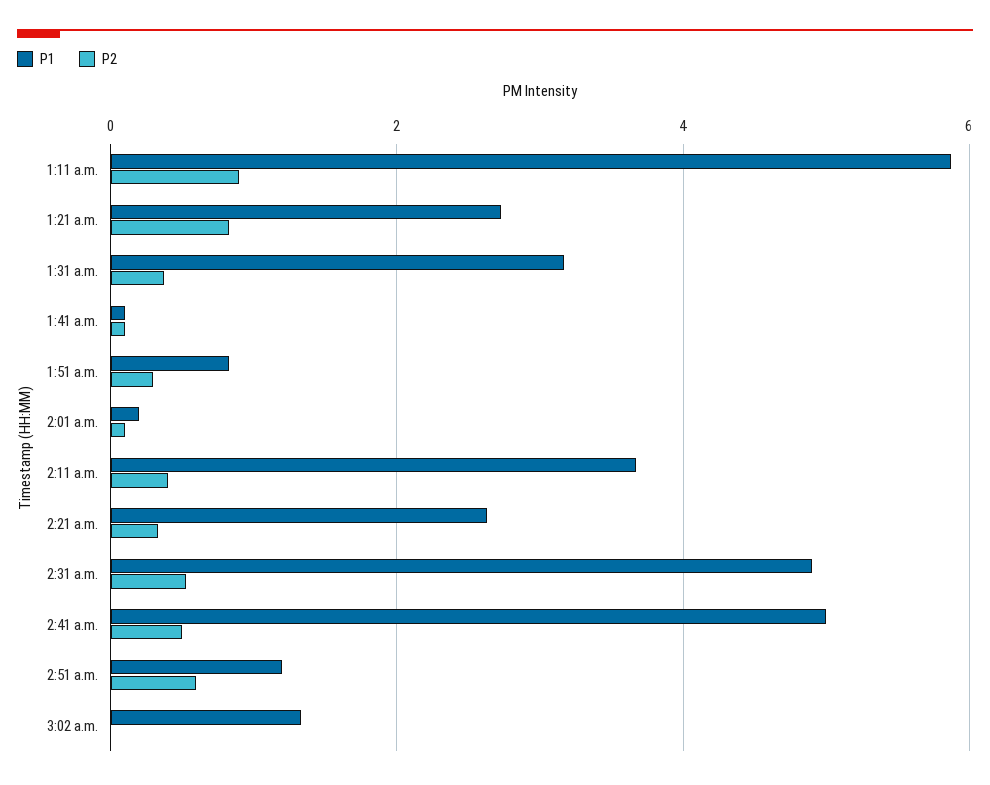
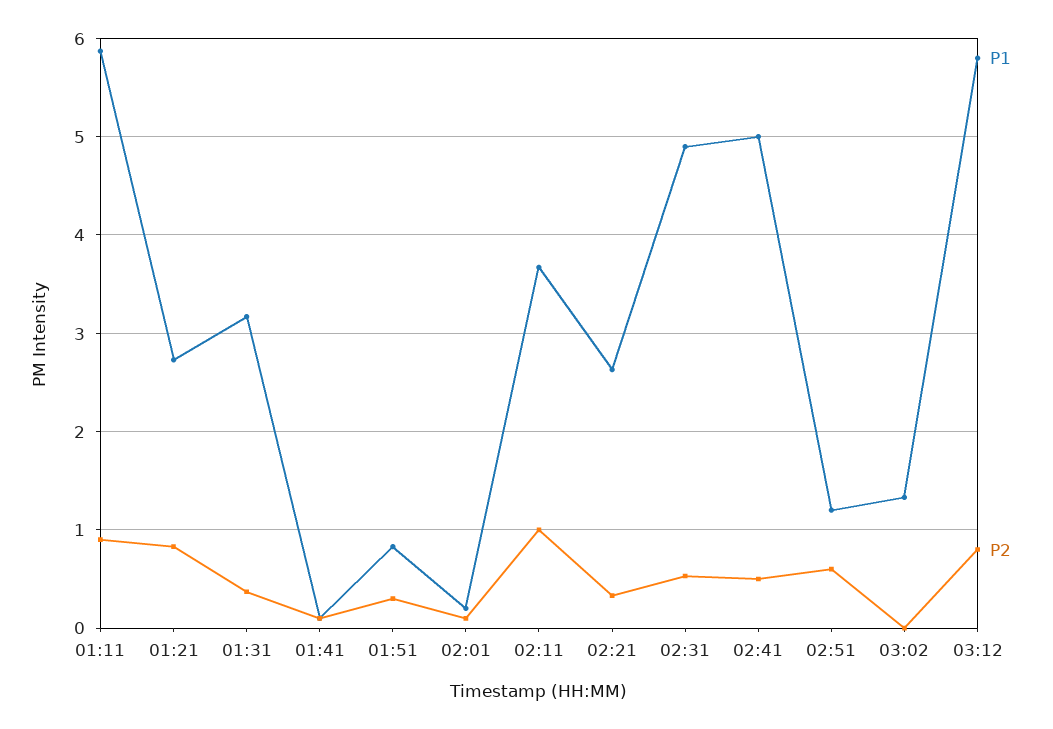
P2, 2:11 a.m.: 0.4 -> 1
P1, 03:12: none -> 5.8
P2, 03:12: none -> 0.8

